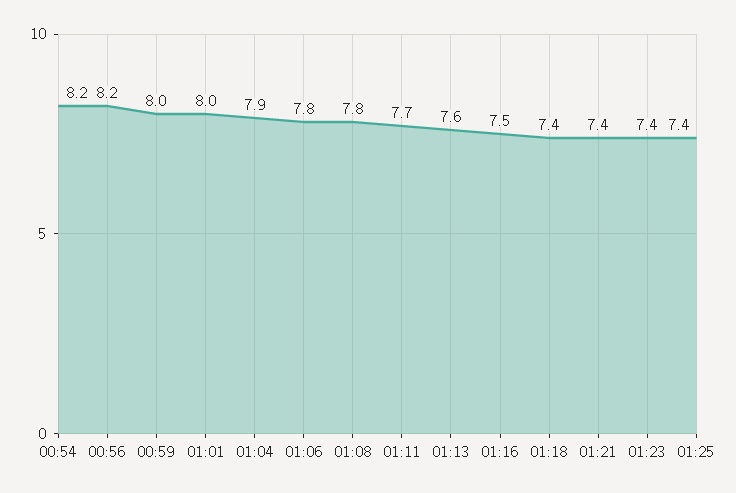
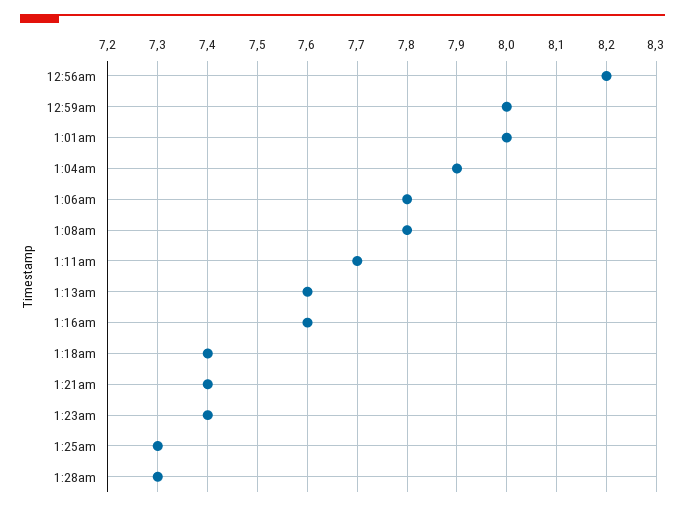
00:54: 8.2 -> none
01:16: 7.5 -> 7.6
01:25: 7.4 -> 7.3
1:28am: none -> 7.3

